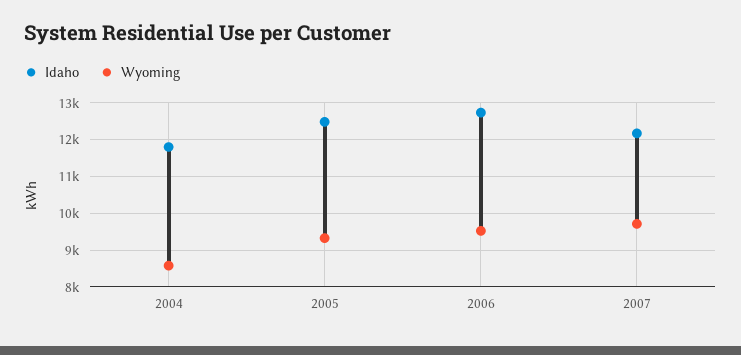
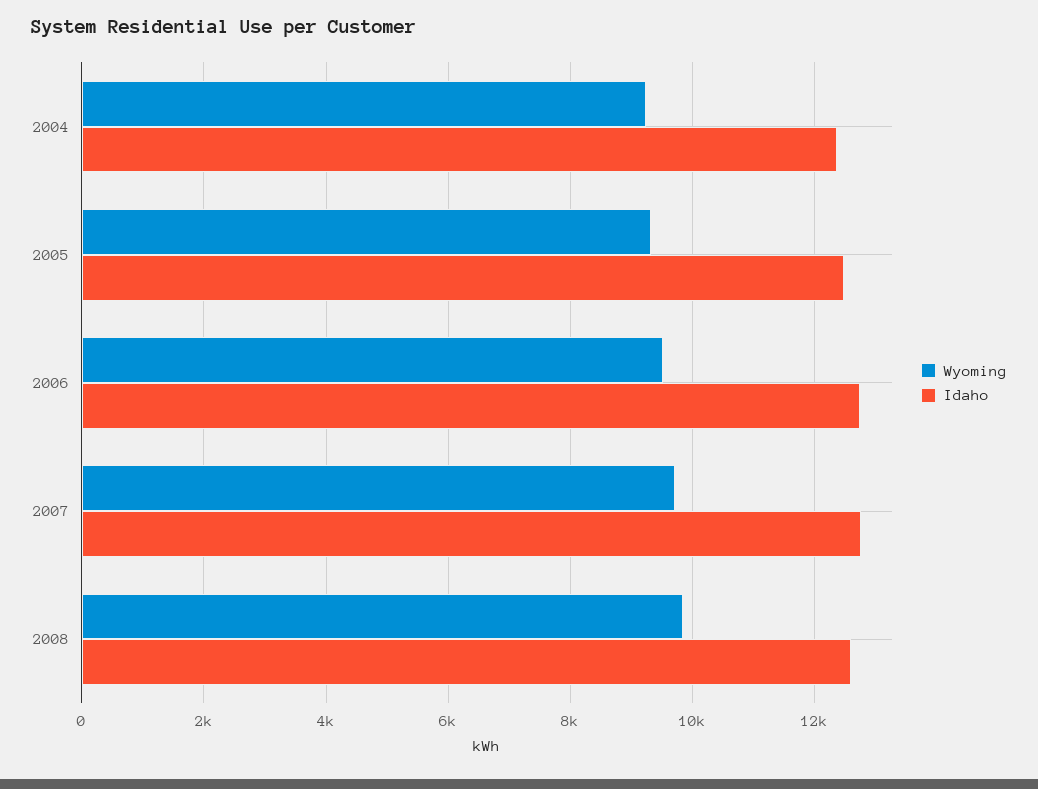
Idaho, 2004: 11800 -> 12400
Wyoming, 2004: 8600 -> 9200
Idaho, 2007: 12200 -> 12800
Wyoming, 2008: none -> 9800
Idaho, 2008: none -> 12600

